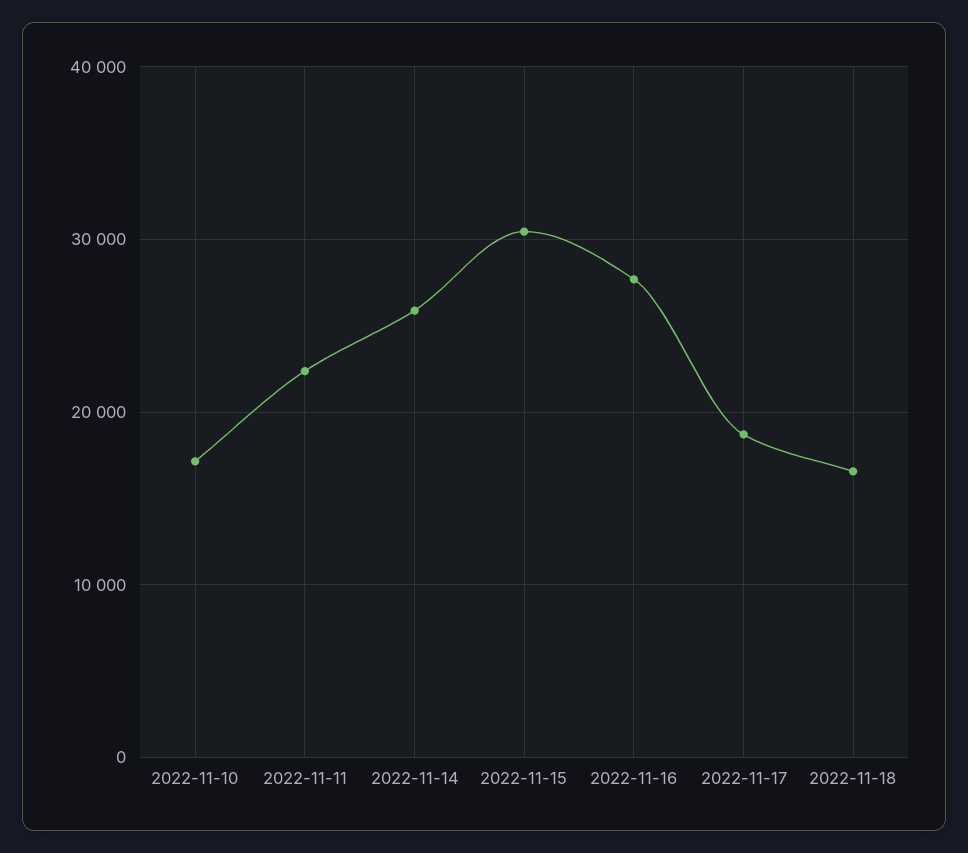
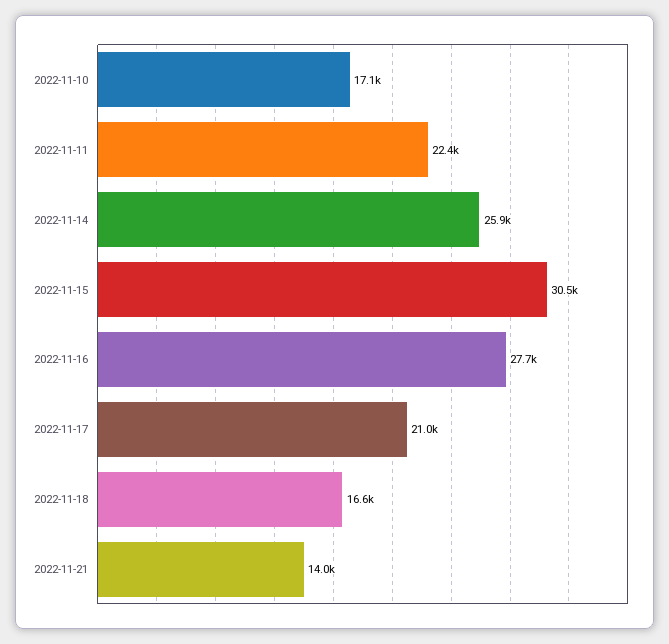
2022-11-17: 19000 -> 21000
2022-11-21: none -> 14000

